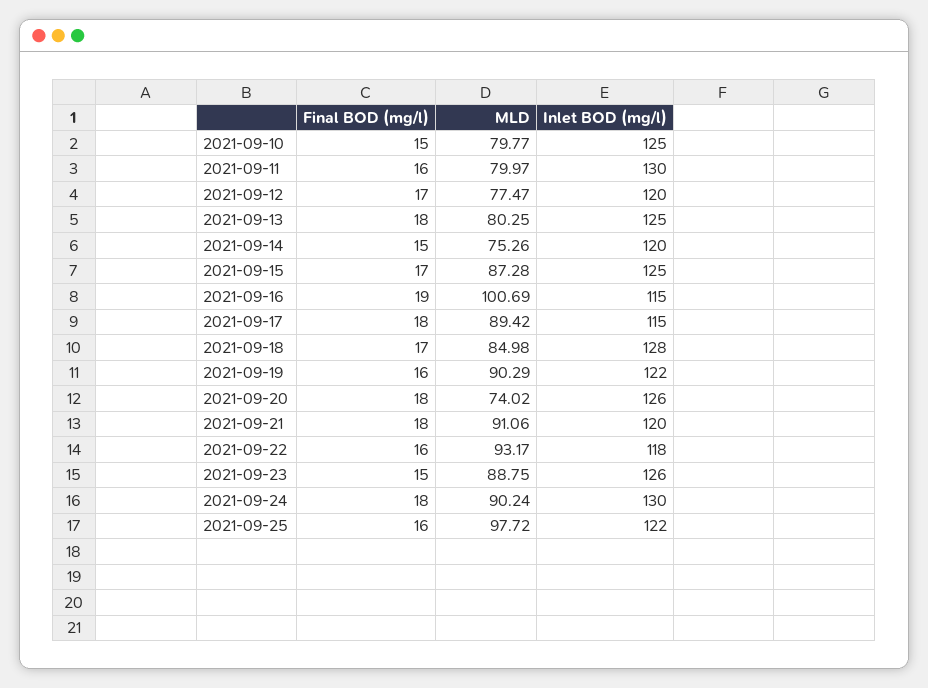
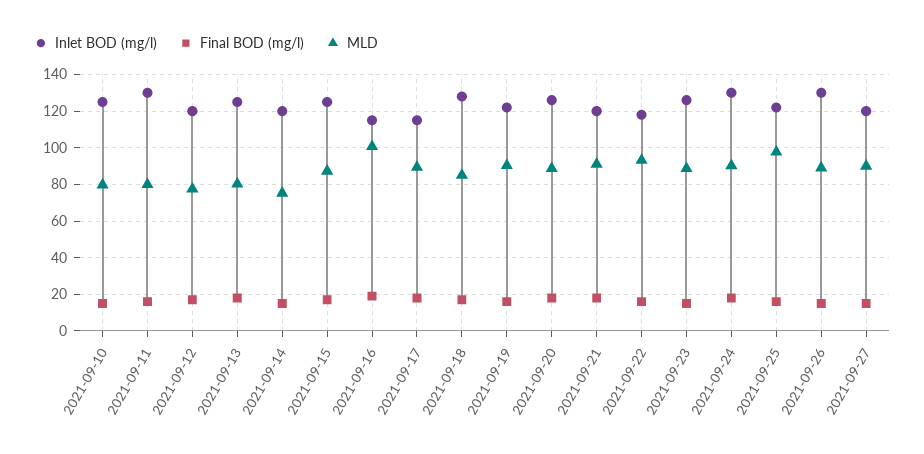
MLD, 2021-09-20: 74.02 -> 90
Inlet BOD (mg/l), 2021-09-26: none -> 130
Final BOD (mg/l), 2021-09-26: none -> 15
MLD, 2021-09-26: none -> 90
Inlet BOD (mg/l), 2021-09-27: none -> 120
Final BOD (mg/l), 2021-09-27: none -> 15
MLD, 2021-09-27: none -> 90

